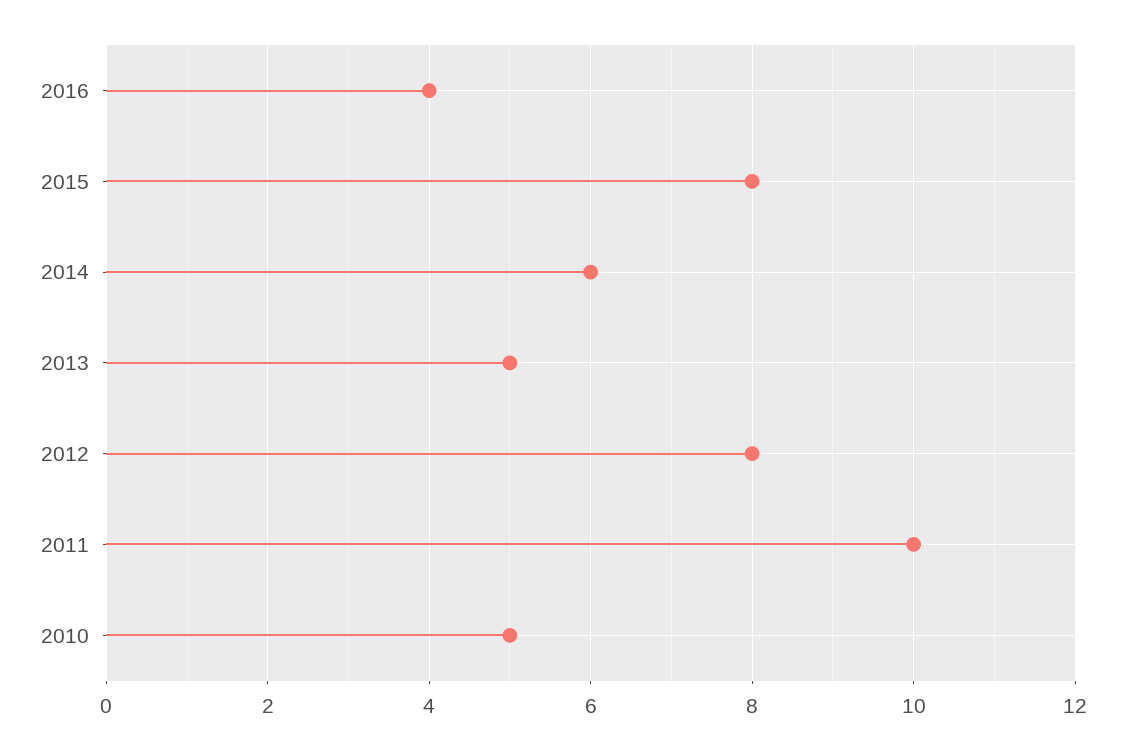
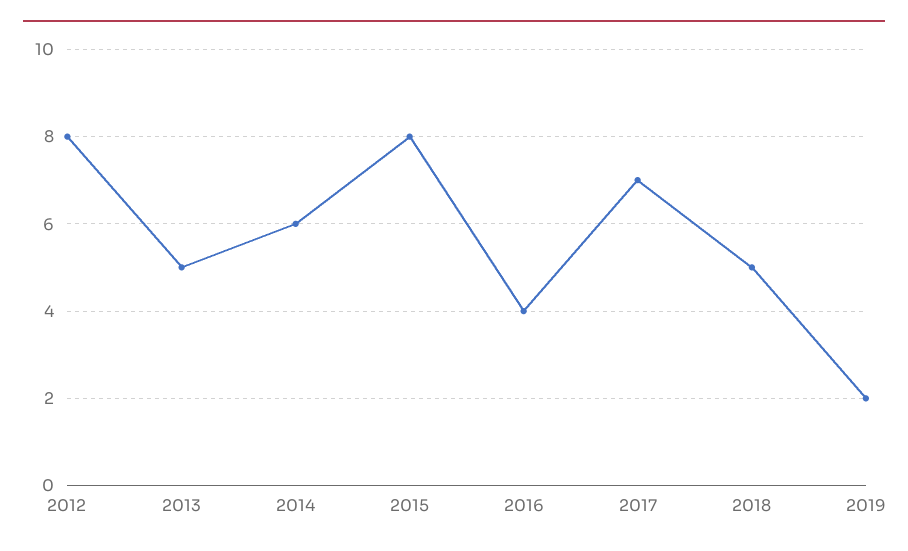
2011: 10 -> none
2010: 5 -> none
2017: none -> 7
2018: none -> 5
2019: none -> 2

